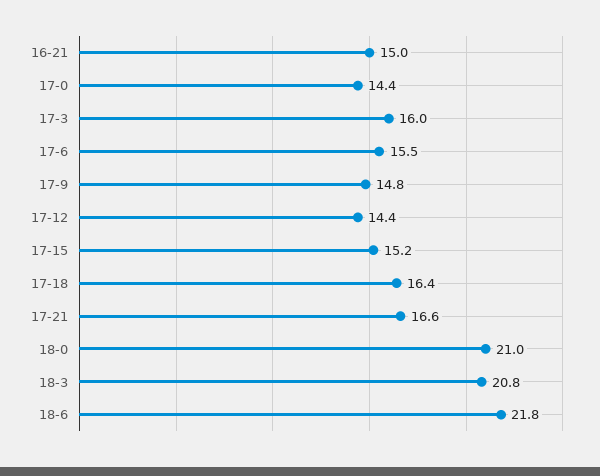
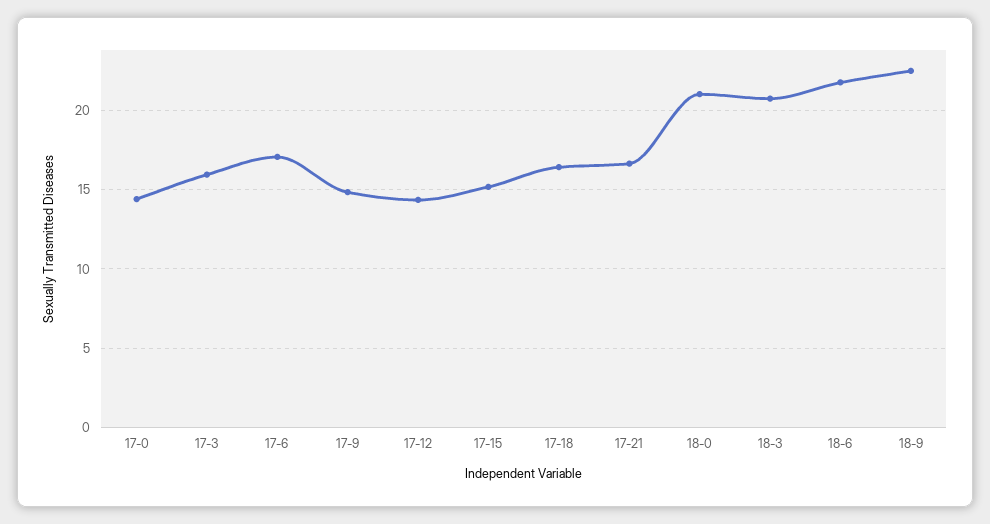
16-21: 15 -> none
17-6: 15.5 -> 17
18-9: none -> 22.5

